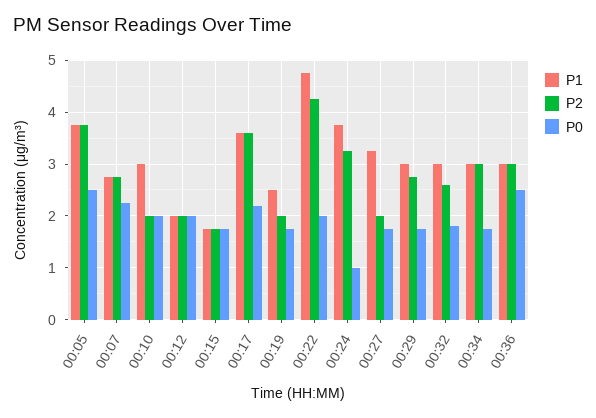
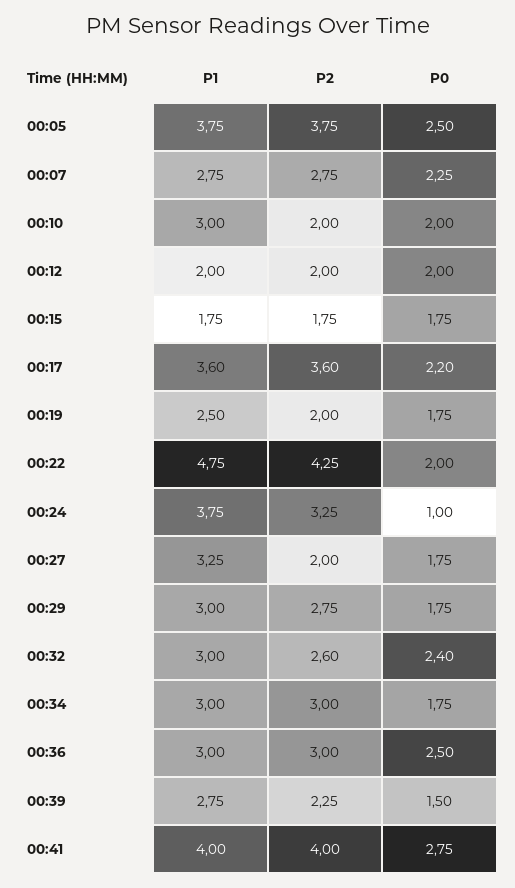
P0, 00:32: 1.8 -> 2.4
P1, 00:39: none -> 2.75
P2, 00:39: none -> 2.25
P0, 00:39: none -> 1.5
P1, 00:41: none -> 4
P2, 00:41: none -> 4
P0, 00:41: none -> 2.75

